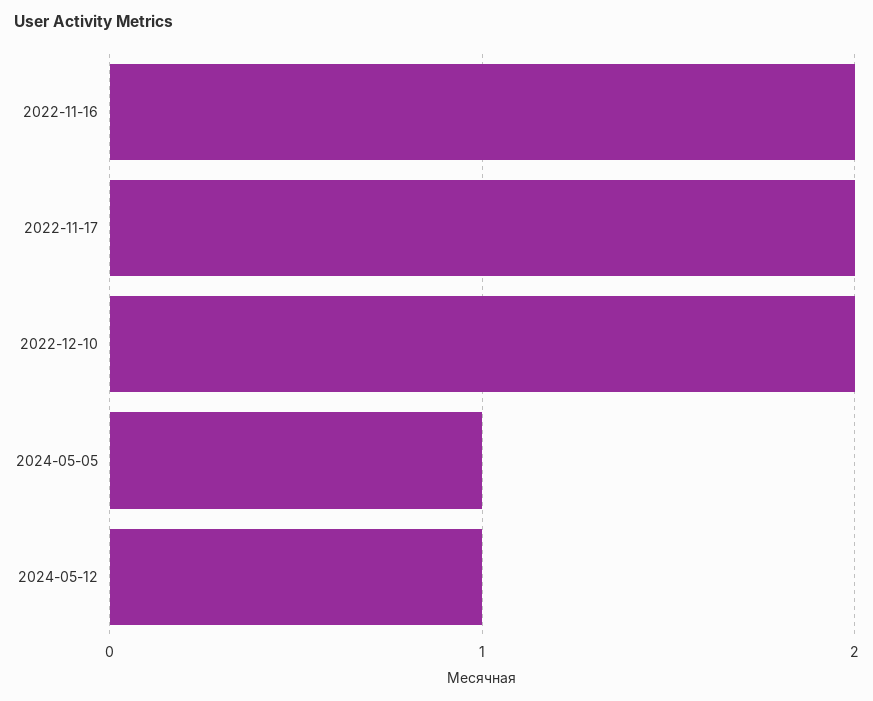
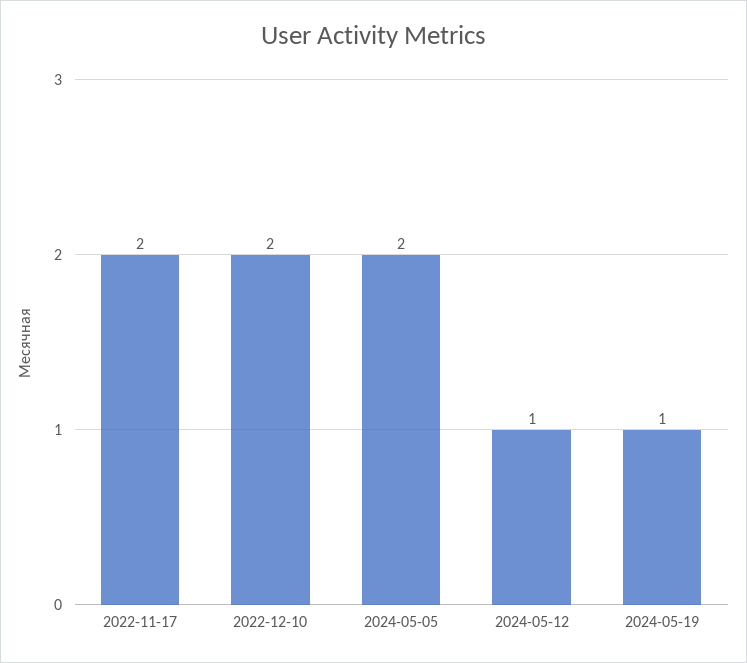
2022-11-16: 2 -> none
2024-05-05: 1 -> 2
2024-05-19: none -> 1

